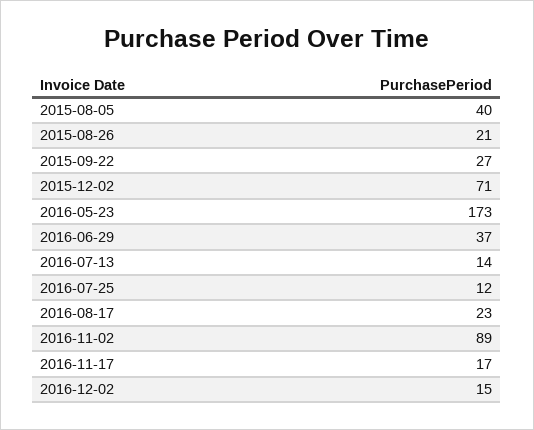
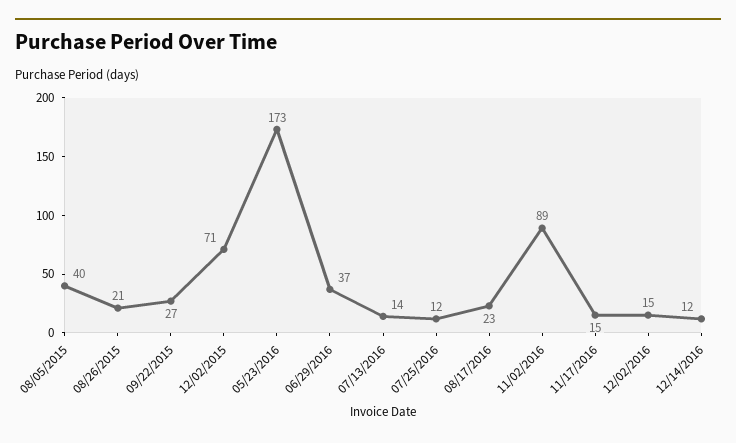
2016-11-17: 17 -> 15
12/14/2016: none -> 12

